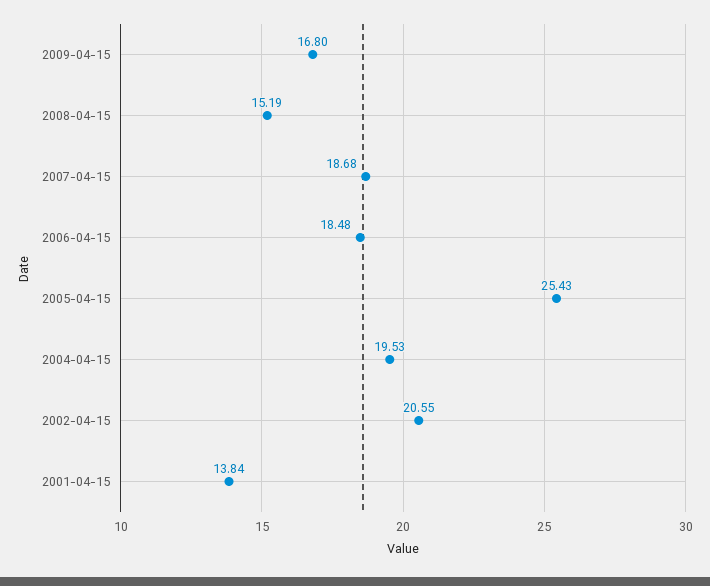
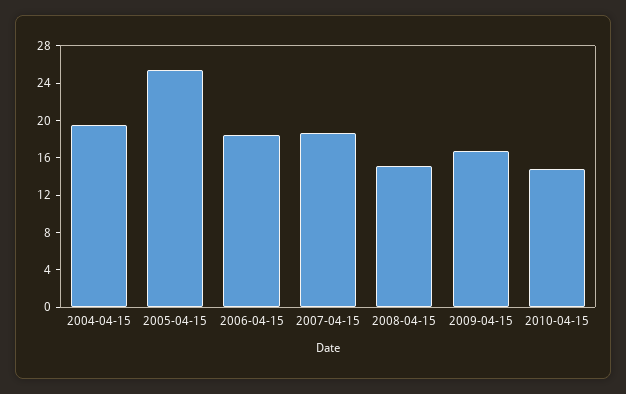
2002-04-15: 20.55 -> none
2001-04-15: 13.84 -> none
2010-04-15: none -> 15

